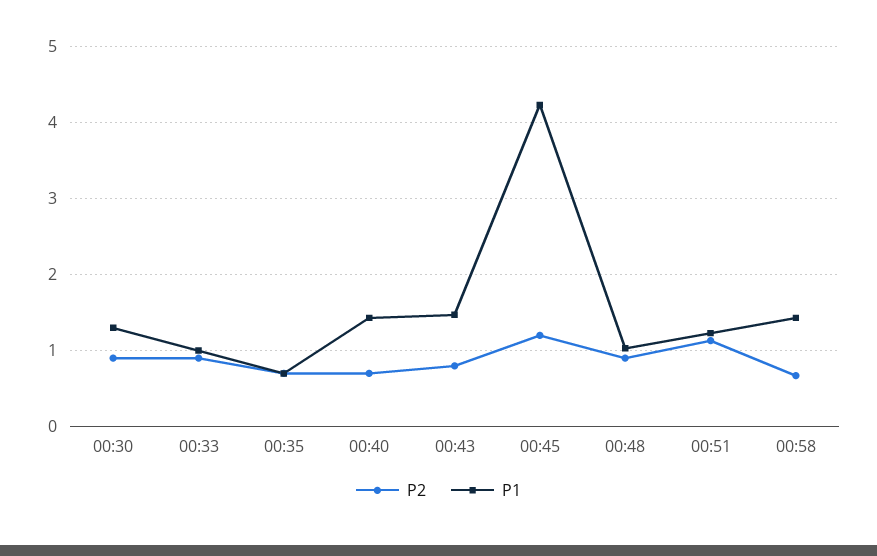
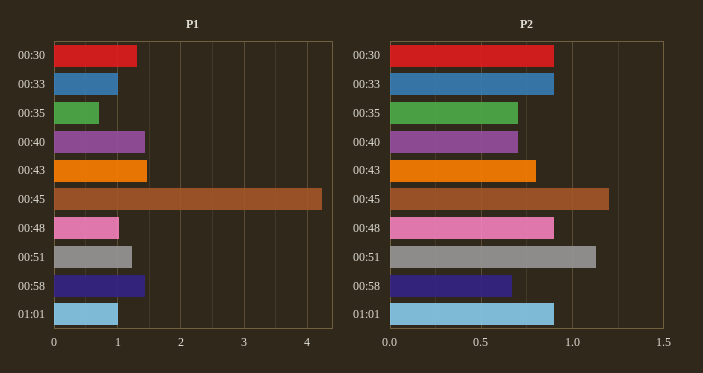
P1, 01:01: none -> 1
P2, 01:01: none -> 0.9

